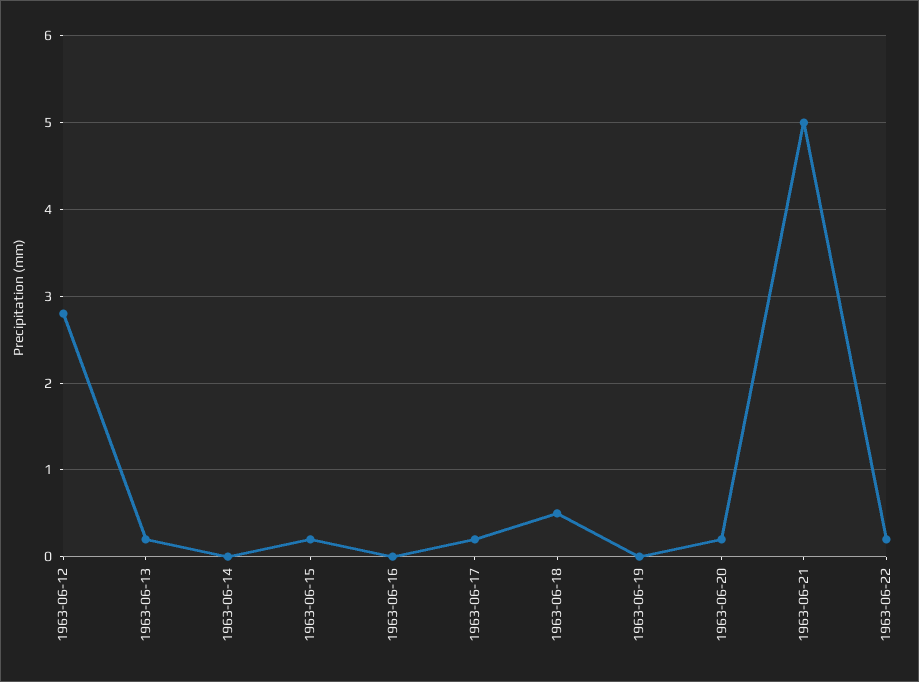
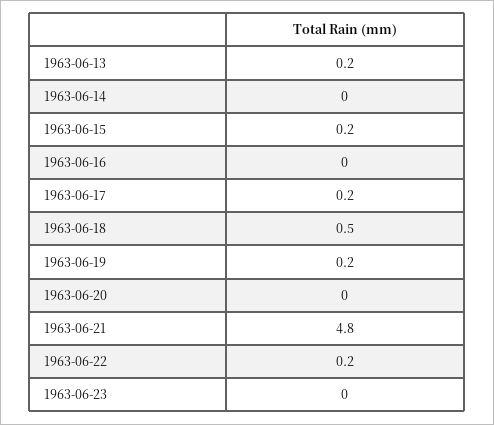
1963-06-12: 2.8 -> none
1963-06-19: 0 -> 0.2
1963-06-20: 0.2 -> 0
1963-06-21: 5 -> 4.8
1963-06-23: none -> 0

